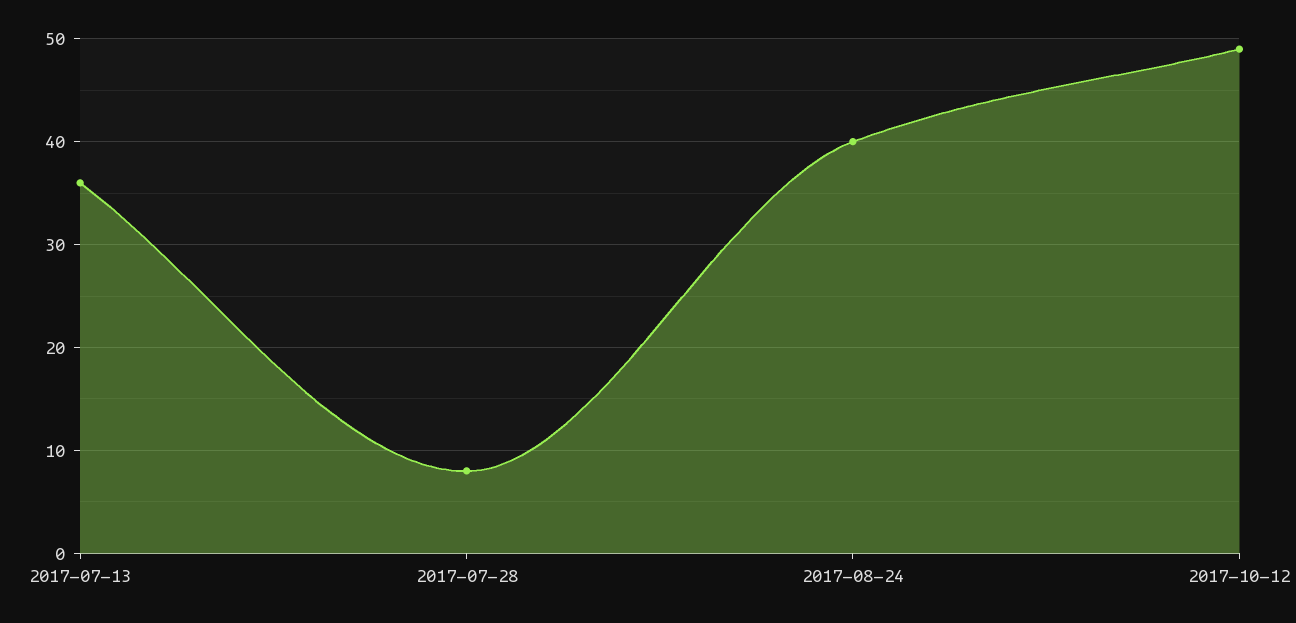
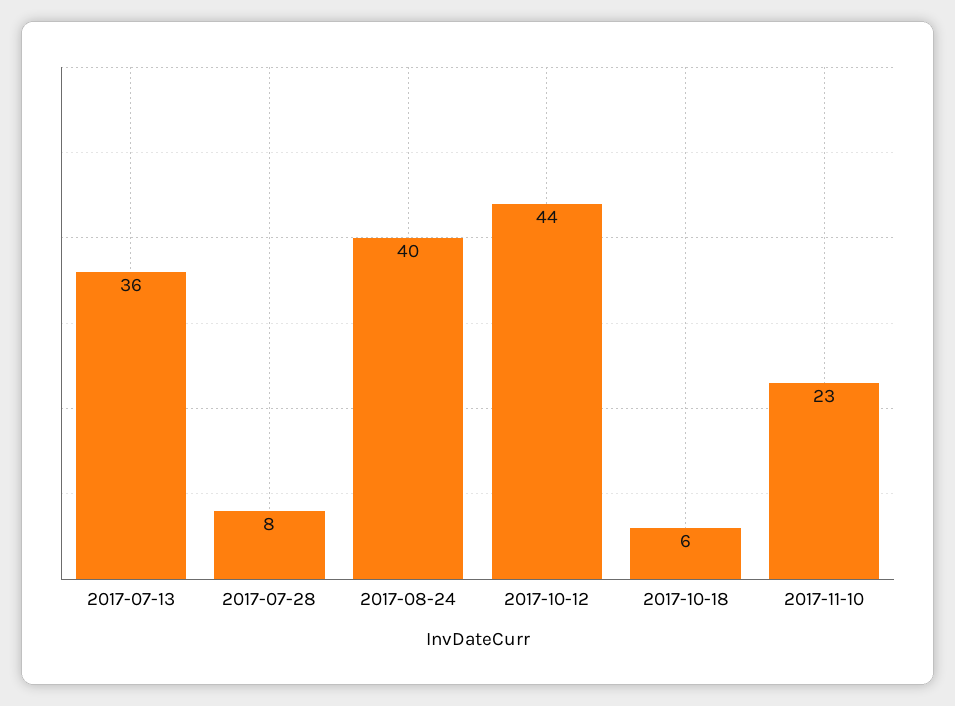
2017-10-12: 49 -> 44
2017-10-18: none -> 6
2017-11-10: none -> 23

